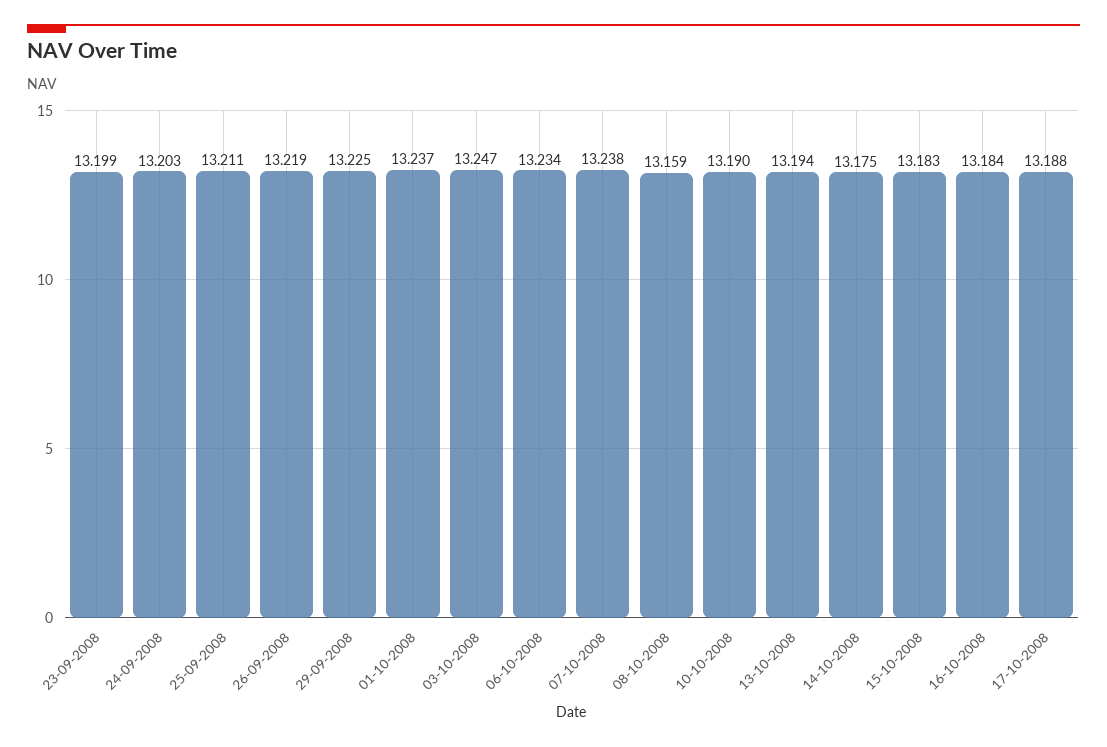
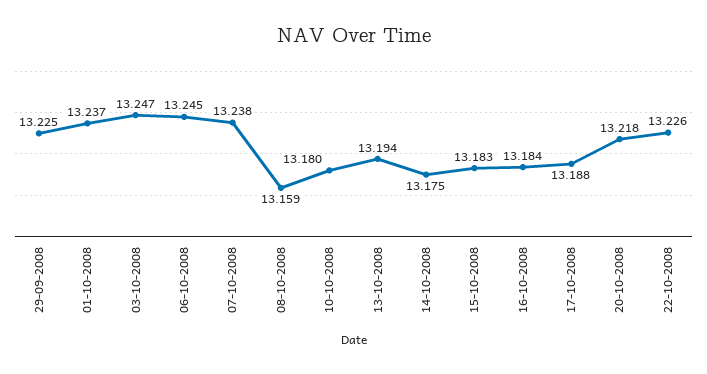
23-09-2008: 13.199 -> none
24-09-2008: 13.203 -> none
25-09-2008: 13.211 -> none
26-09-2008: 13.219 -> none
06-10-2008: 13.234 -> 13.245
10-10-2008: 13.19 -> 13.18
20-10-2008: none -> 13.218
22-10-2008: none -> 13.226

